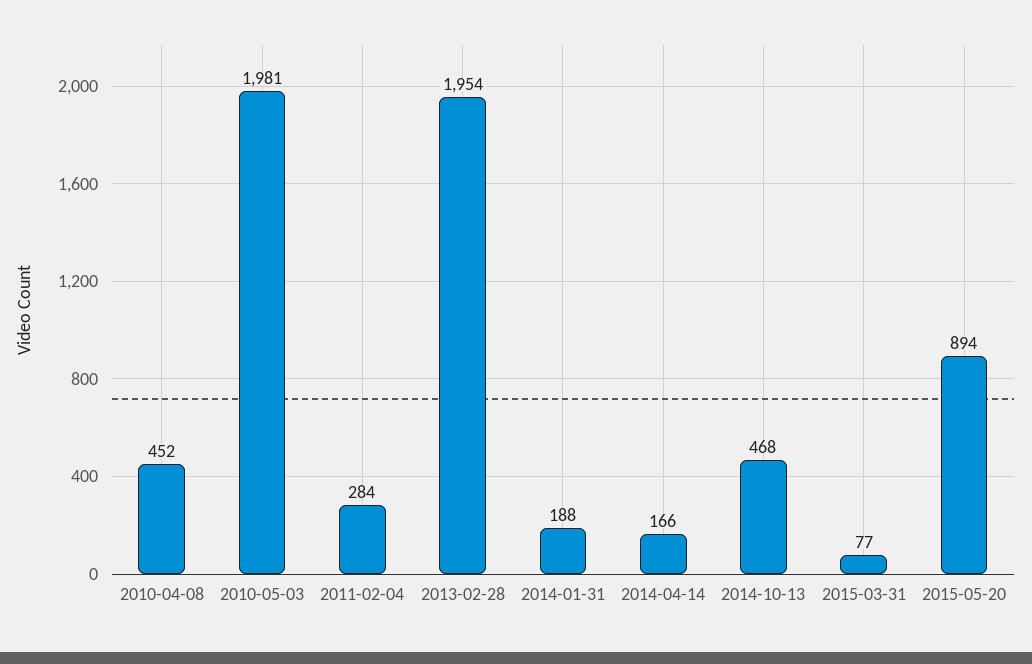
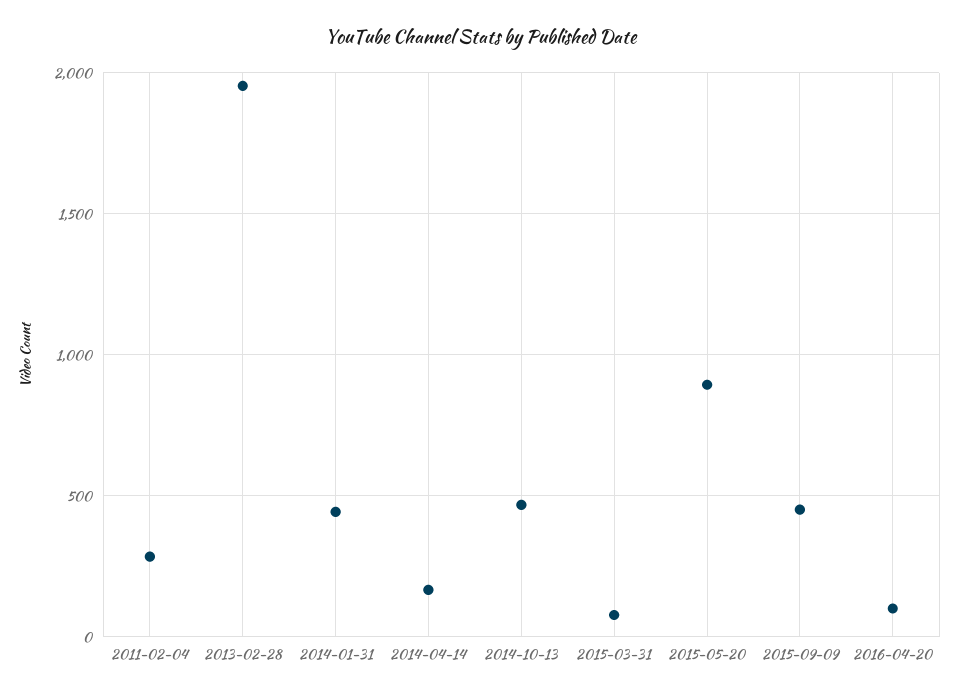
2010-04-08: 452 -> none
2010-05-03: 1981 -> none
2014-01-31: 188 -> 450
2015-09-09: none -> 450
2016-04-20: none -> 100

